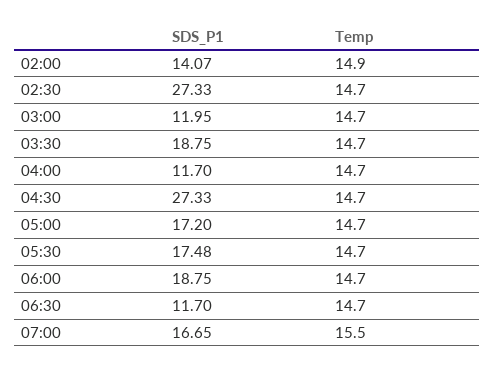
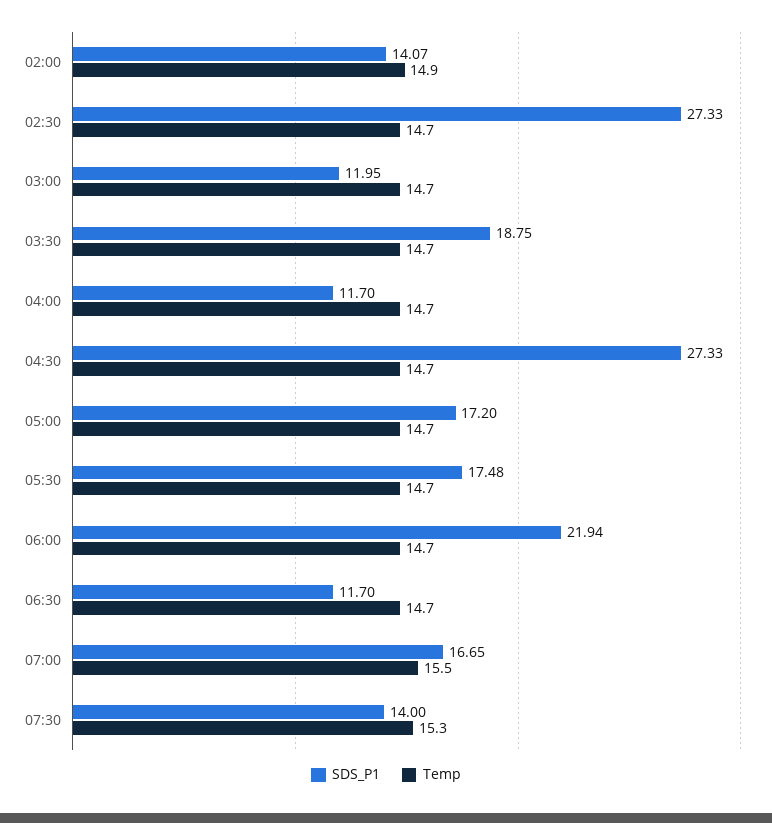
SDS_P1, 06:00: 18.75 -> 21.94
SDS_P1, 07:30: none -> 14
Temp, 07:30: none -> 15.3

